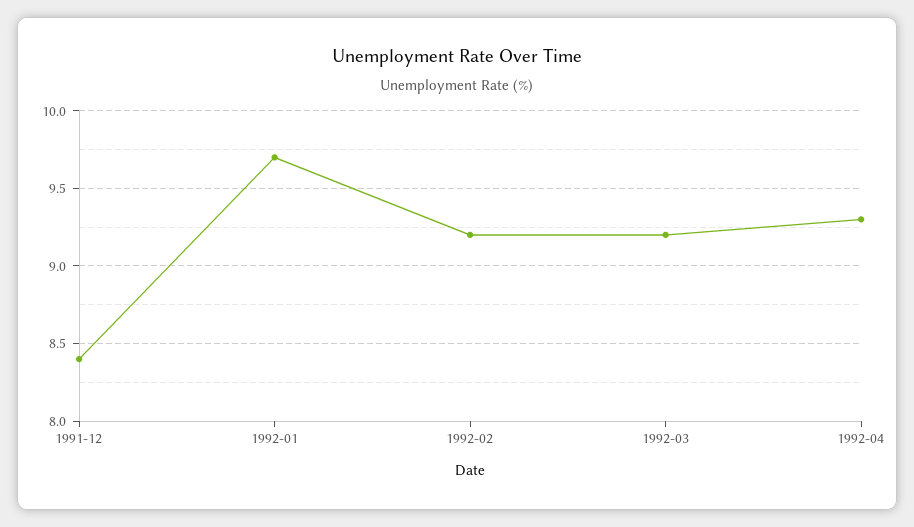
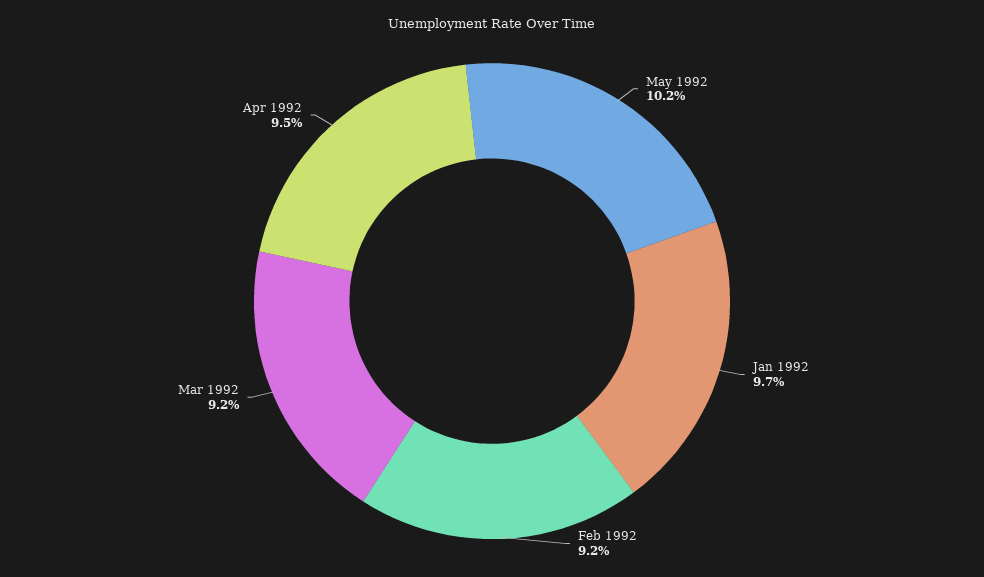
1991-12: 8.4 -> none
1992-04: 9.3 -> 9.5
May 1992: none -> 10.2

